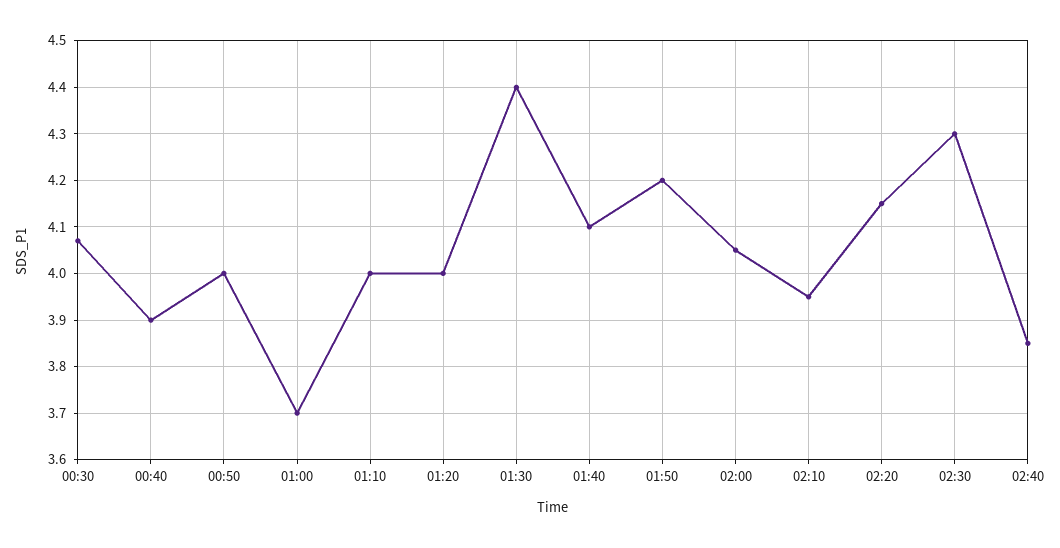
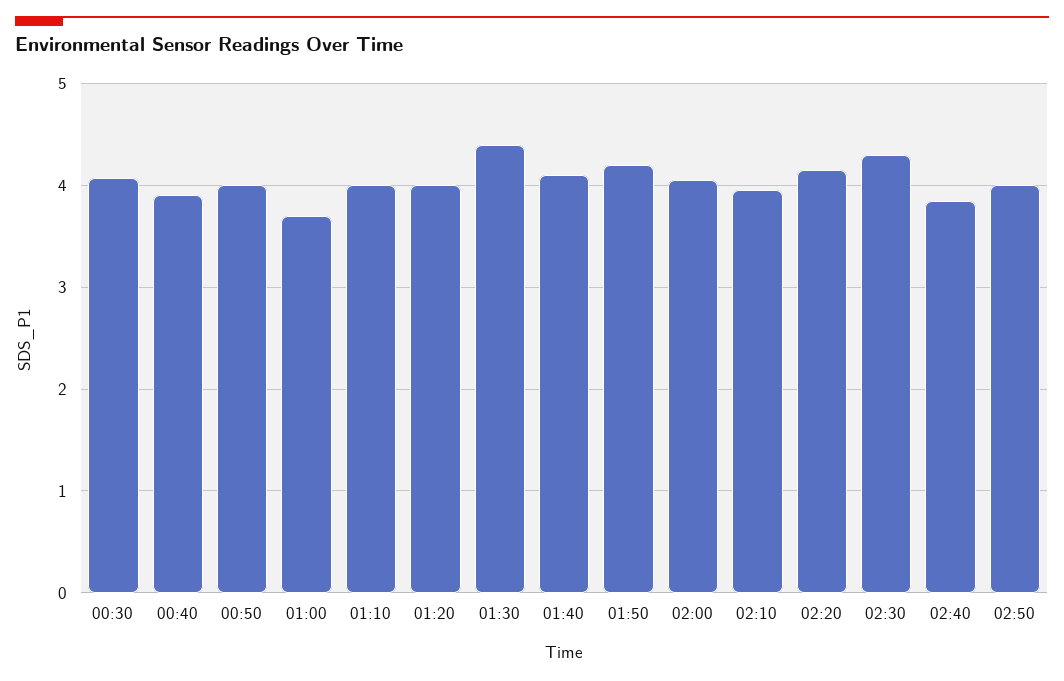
02:50: none -> 4

